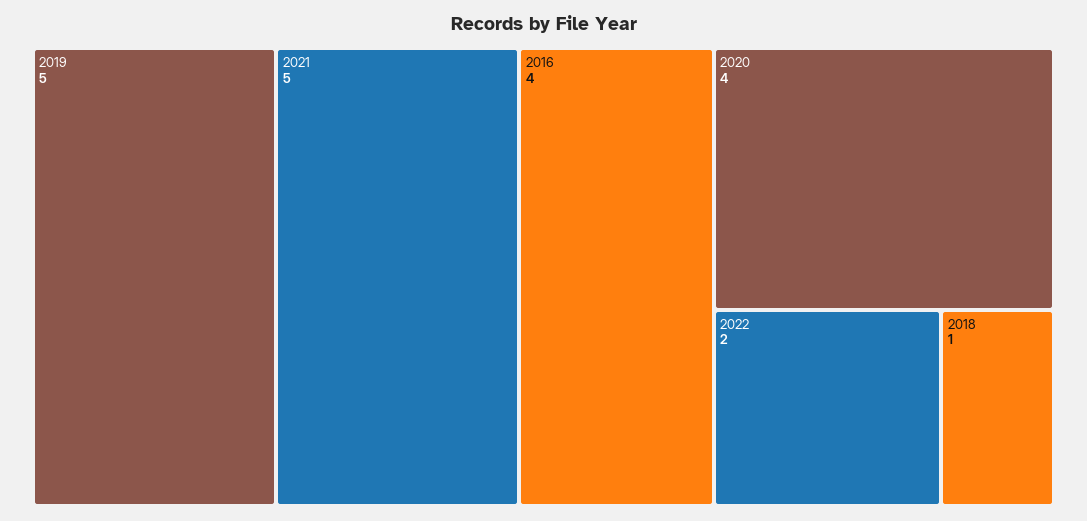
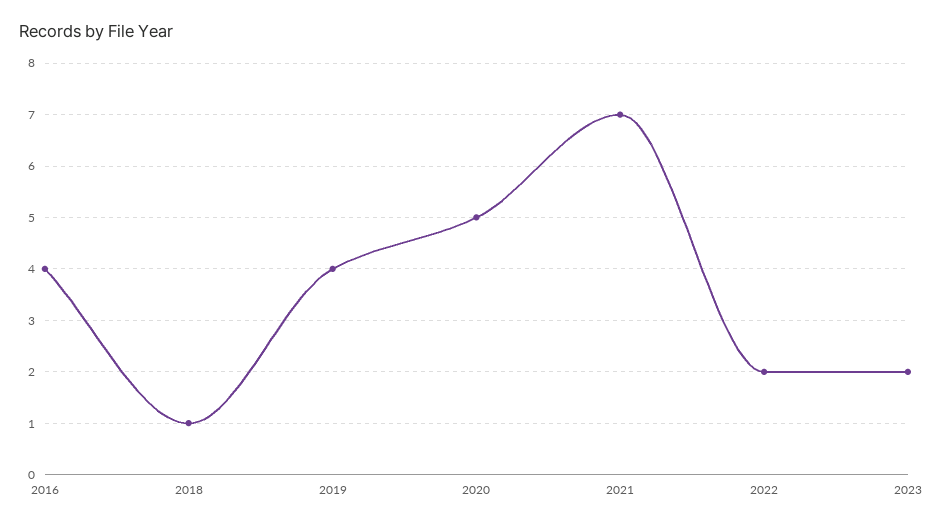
2019: 5 -> 4
2021: 5 -> 7
2020: 4 -> 5
2023: none -> 2

